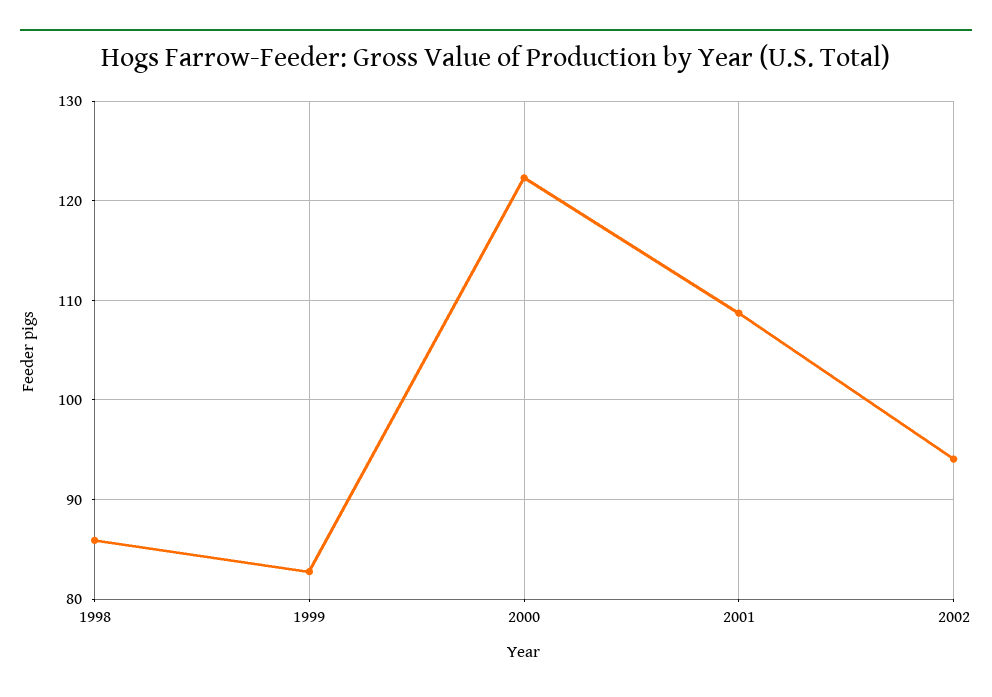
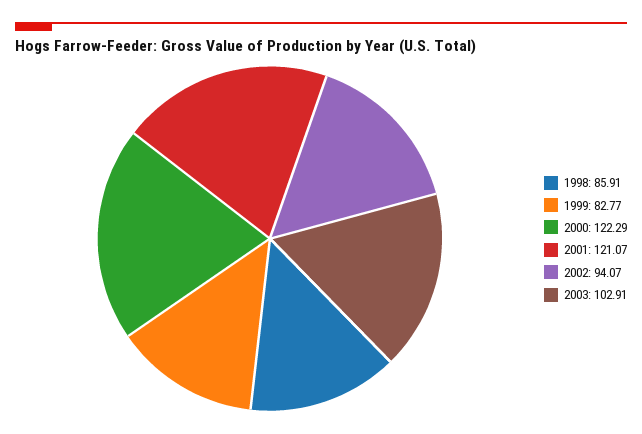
2001: 109 -> 121.07
2003: none -> 102.91

